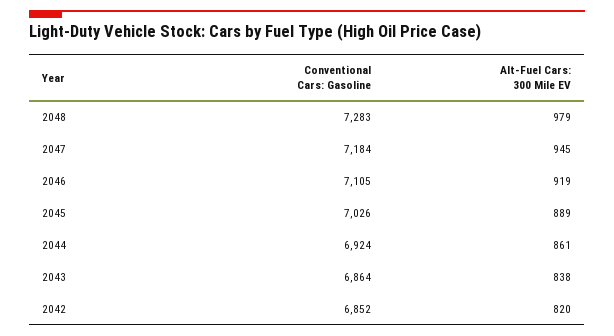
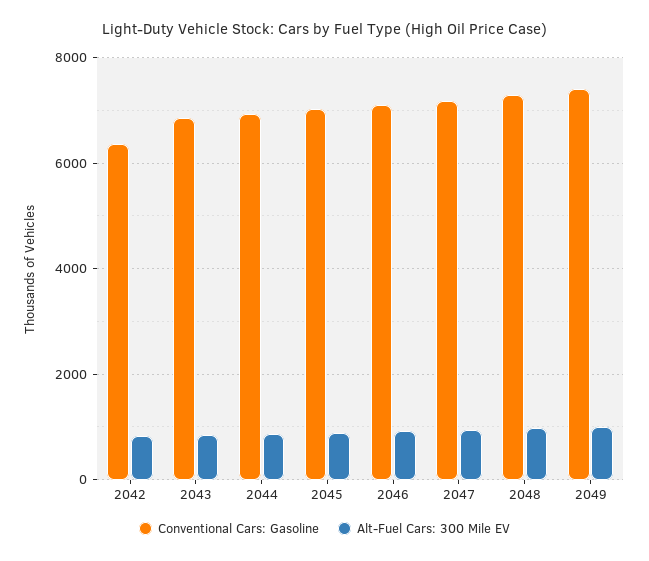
Conventional Cars: Gasoline, 2042: 6852 -> 6400
Conventional Cars: Gasoline, 2049: none -> 7400
Alt-Fuel Cars: 300 Mile EV, 2049: none -> 1000

